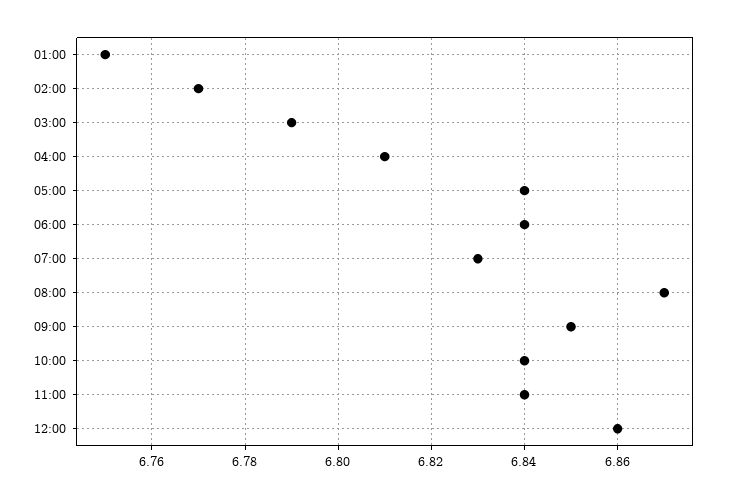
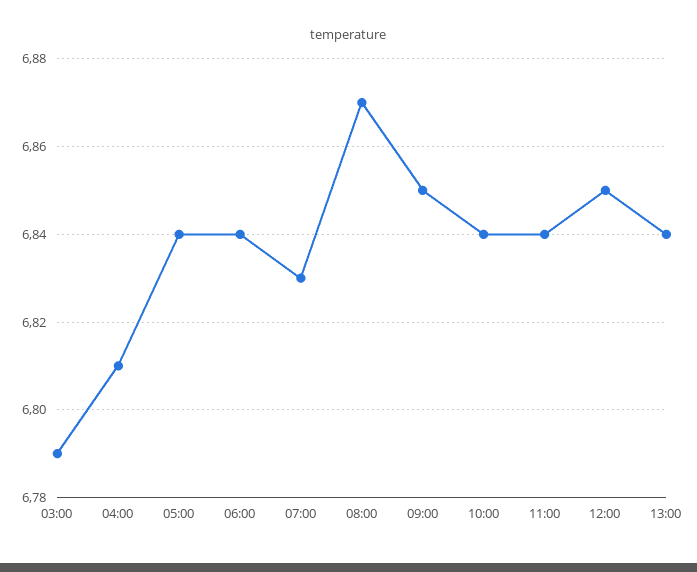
01:00: 6.75 -> none
02:00: 6.77 -> none
12:00: 6.86 -> 6.85
13:00: none -> 6.84

